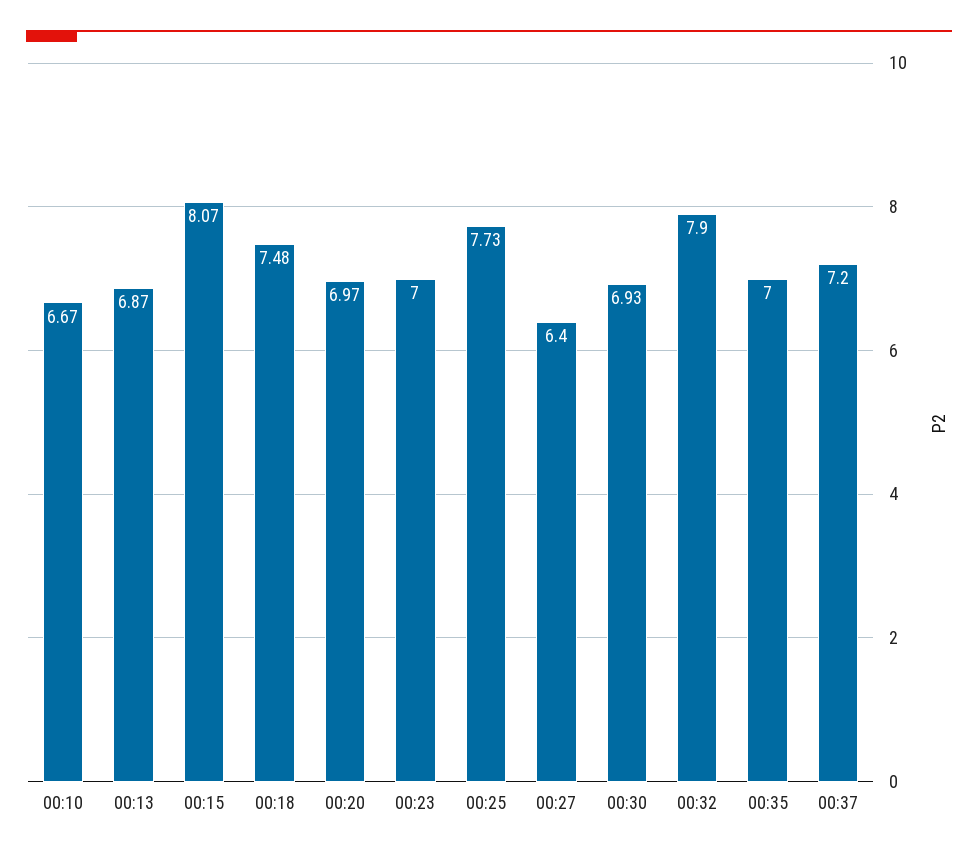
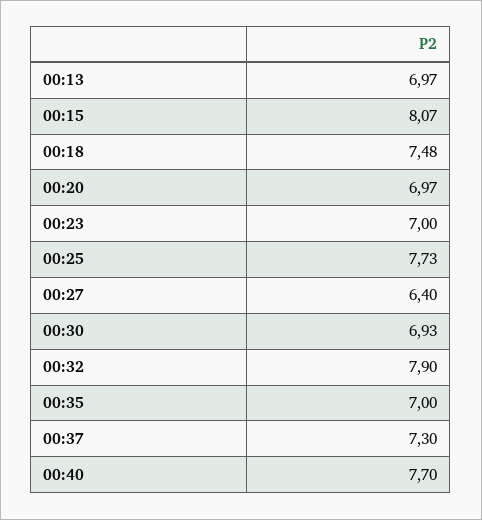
00:10: 6.67 -> none
00:13: 6.87 -> 6.97
00:37: 7.2 -> 7.3
00:40: none -> 7.7

